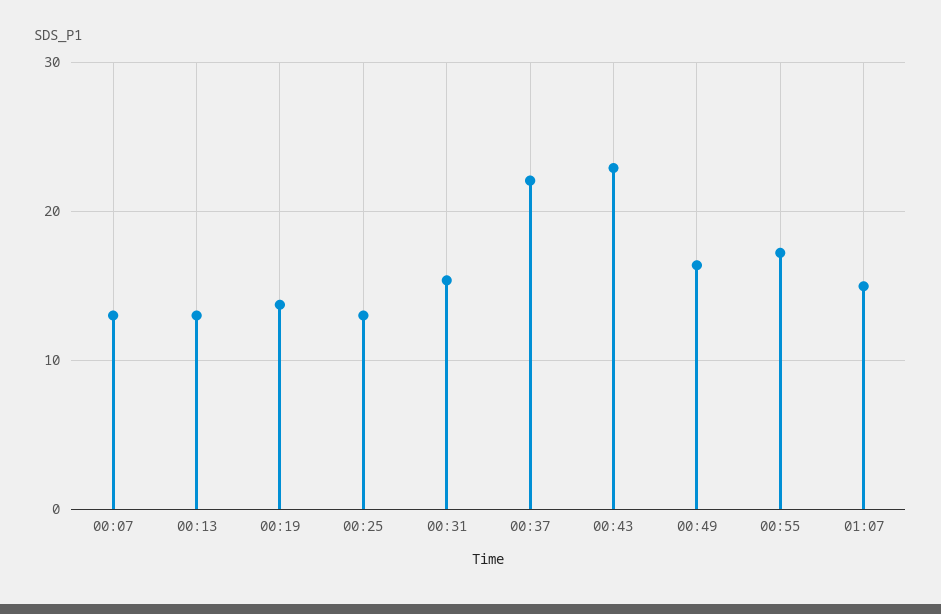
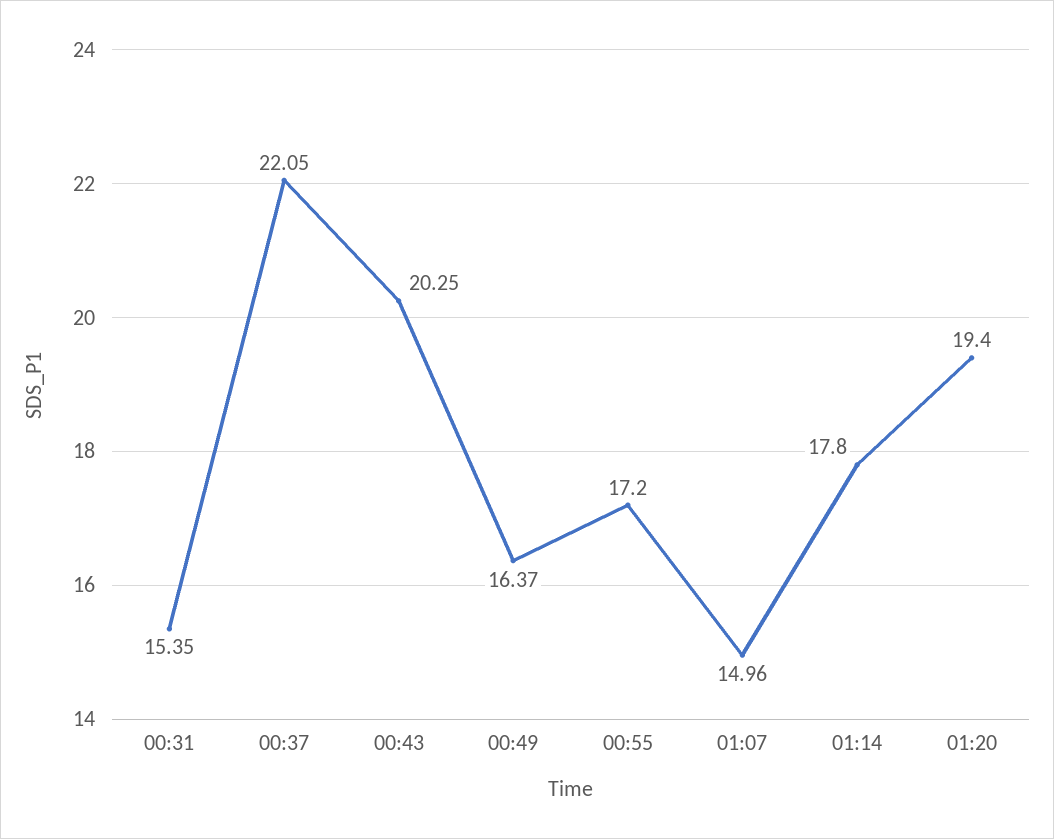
00:07: 13 -> none
00:13: 13 -> none
00:19: 14 -> none
00:25: 13 -> none
00:43: 23 -> 20.25
01:14: none -> 17.8
01:20: none -> 19.4

